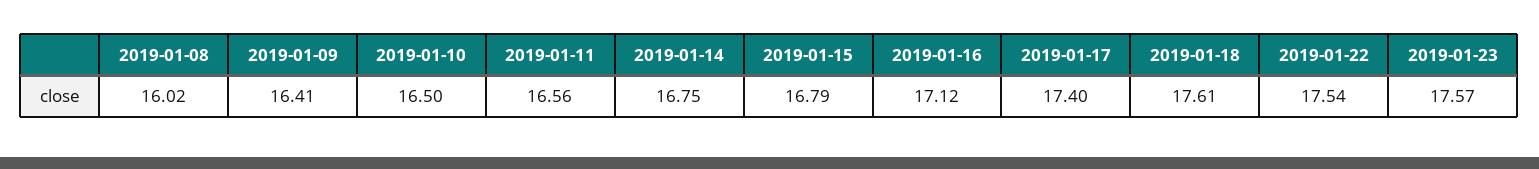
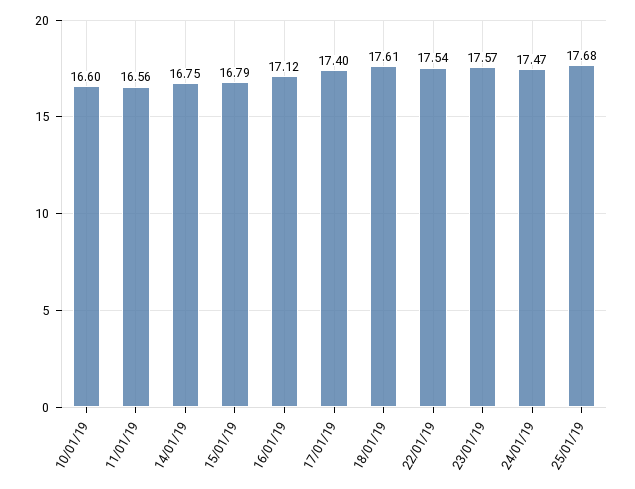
2019-01-08: 16.02 -> none
2019-01-09: 16.41 -> none
2019-01-10: 16.5 -> 16.6
24/01/19: none -> 17.47
25/01/19: none -> 17.68

